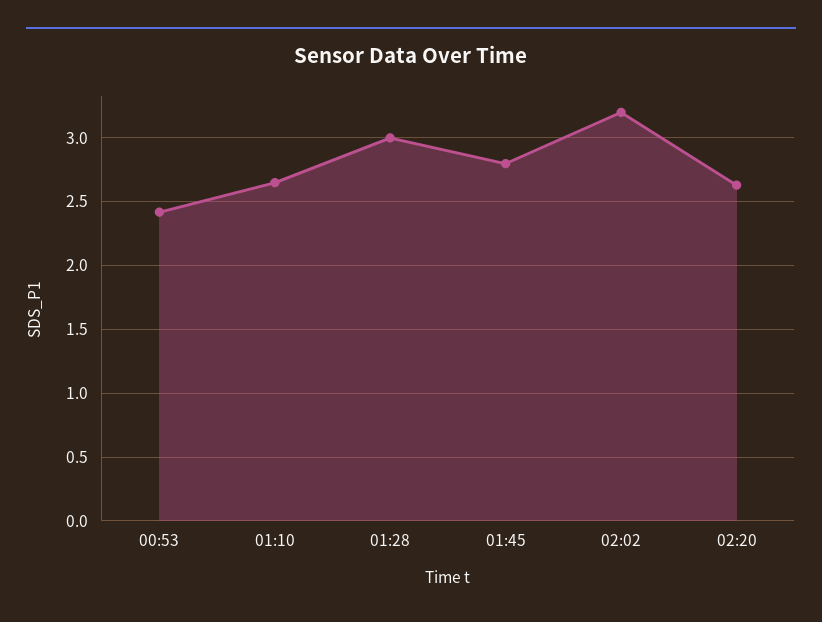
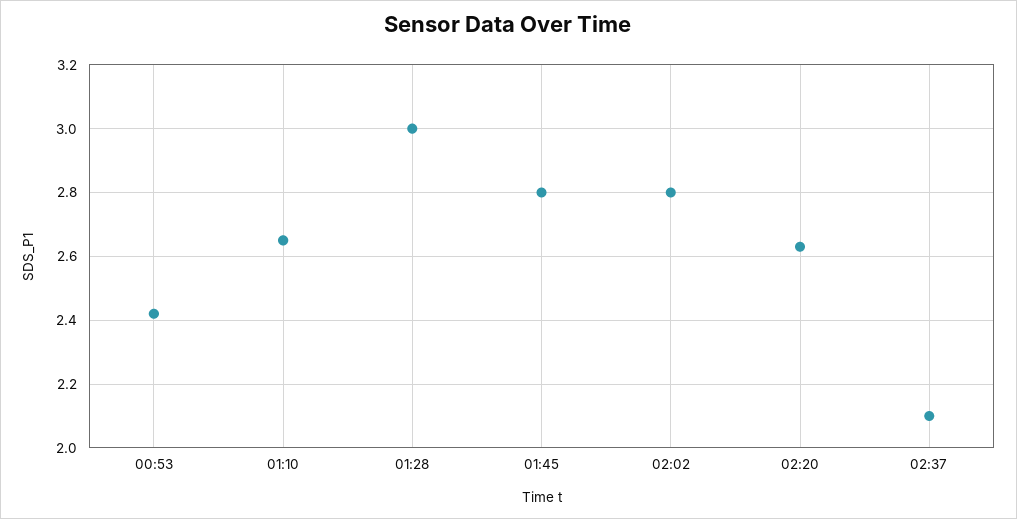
02:02: 3.2 -> 2.8
02:37: none -> 2.1

